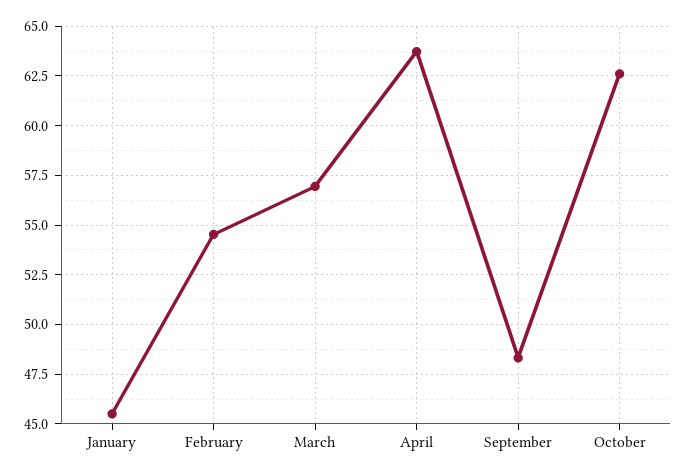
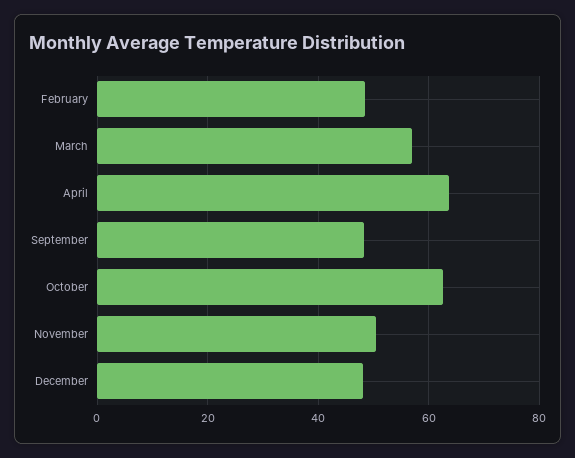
January: 45.5 -> none
February: 54.5 -> 48
November: none -> 50
December: none -> 48

